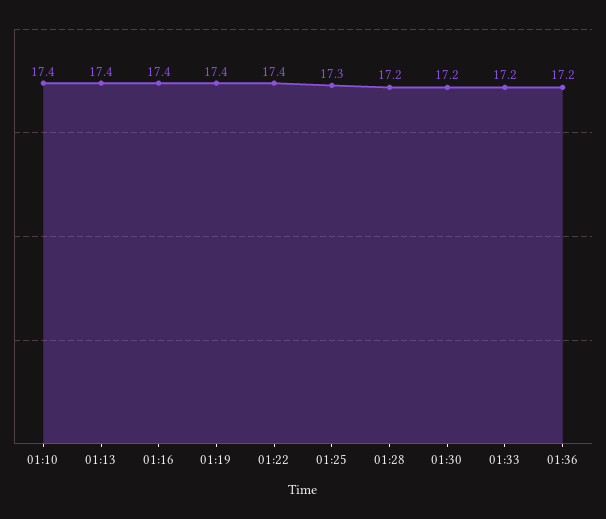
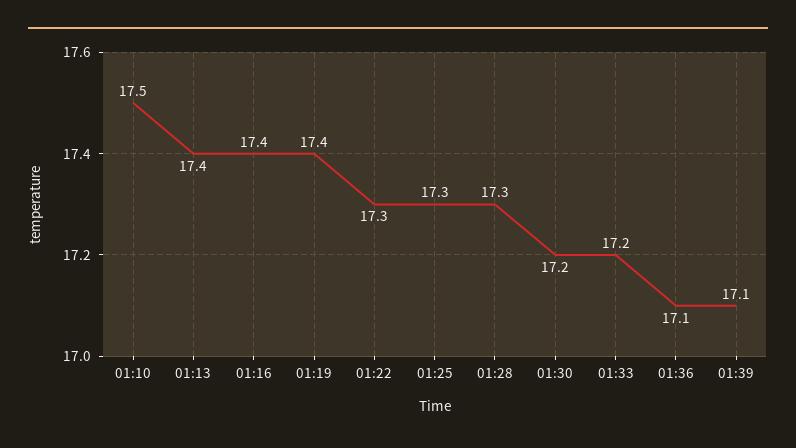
01:10: 17.4 -> 17.5
01:22: 17.4 -> 17.3
01:28: 17.2 -> 17.3
01:36: 17.2 -> 17.1
01:39: none -> 17.1

